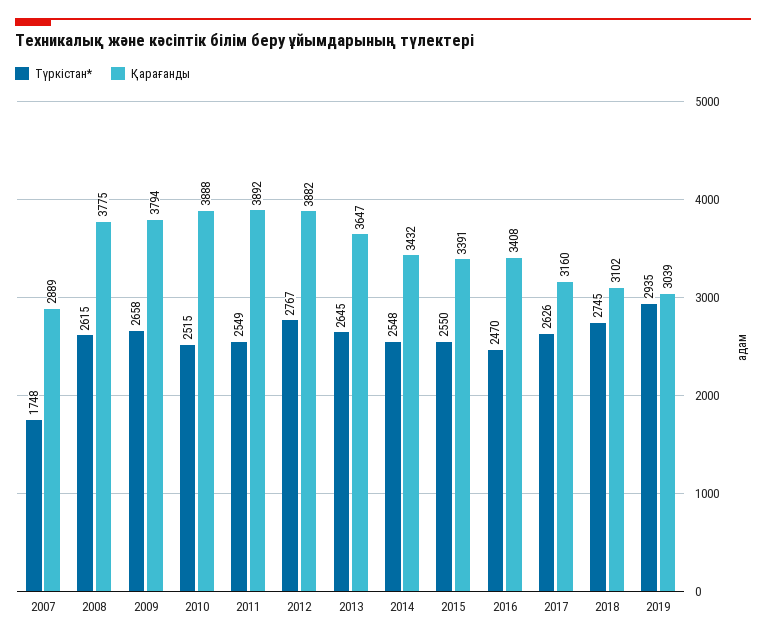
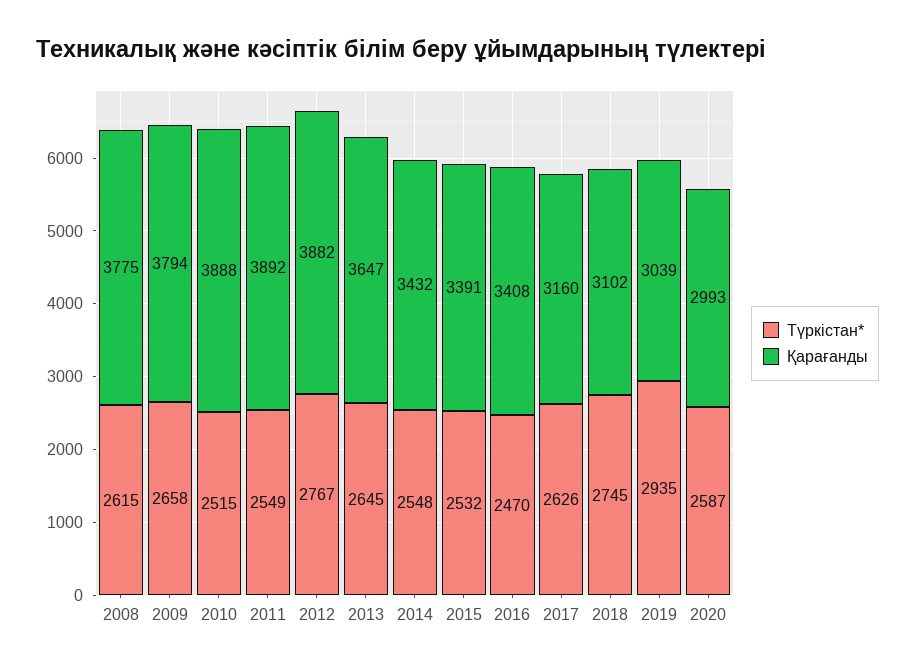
Түркістан*, 2007: 1748 -> none
Қарағанды, 2007: 2889 -> none
Түркістан*, 2015: 2550 -> 2532
Түркістан*, 2020: none -> 2587
Қарағанды, 2020: none -> 2993

